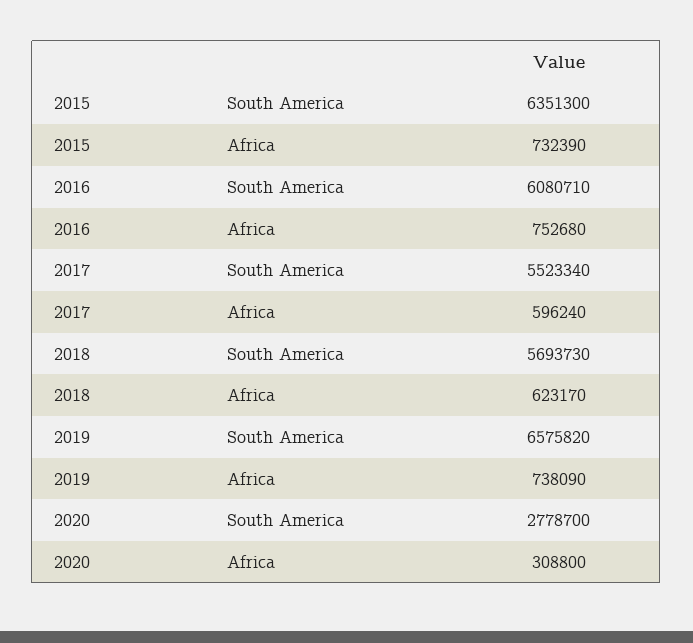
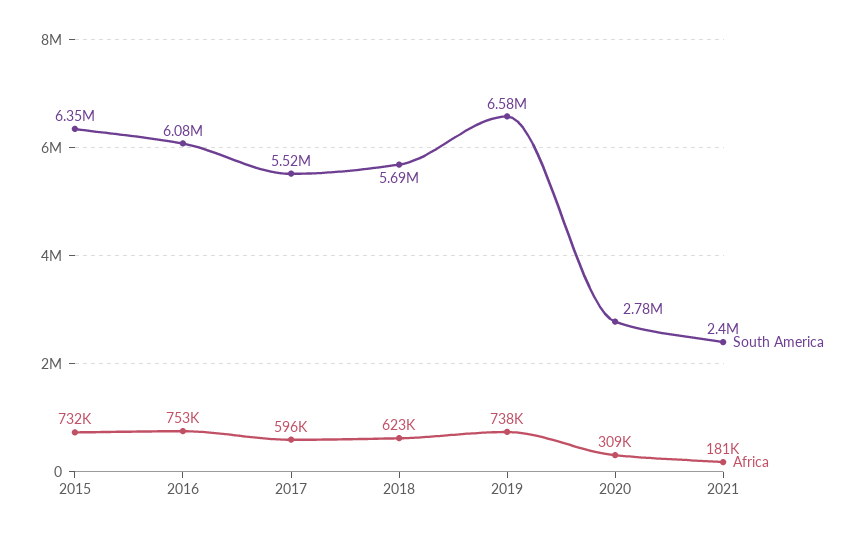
South America, 2021: none -> 2400000
Africa, 2021: none -> 181000

